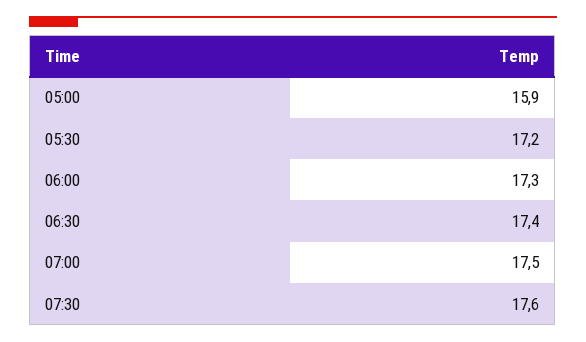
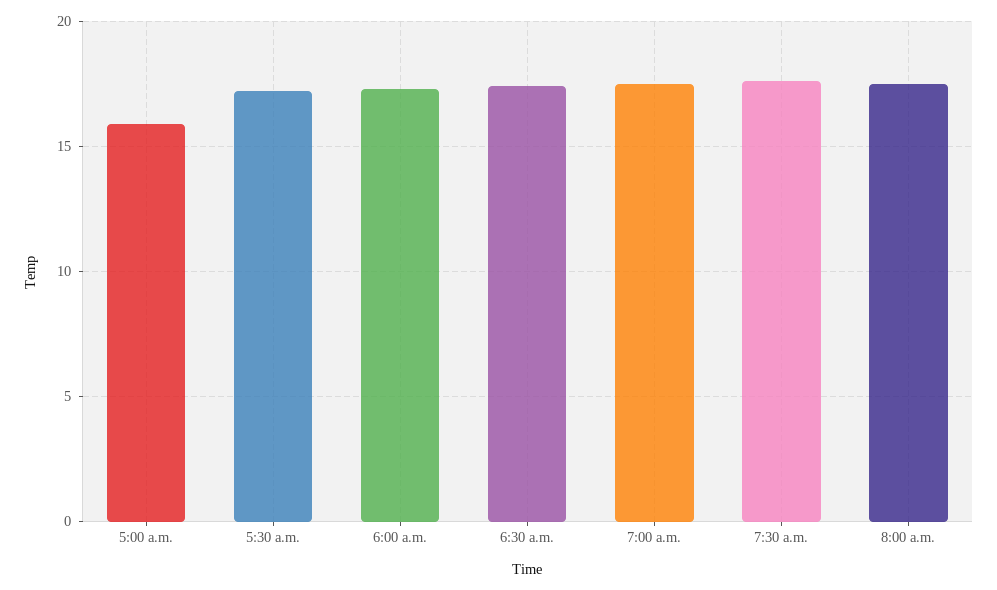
8:00 a.m.: none -> 17.5

